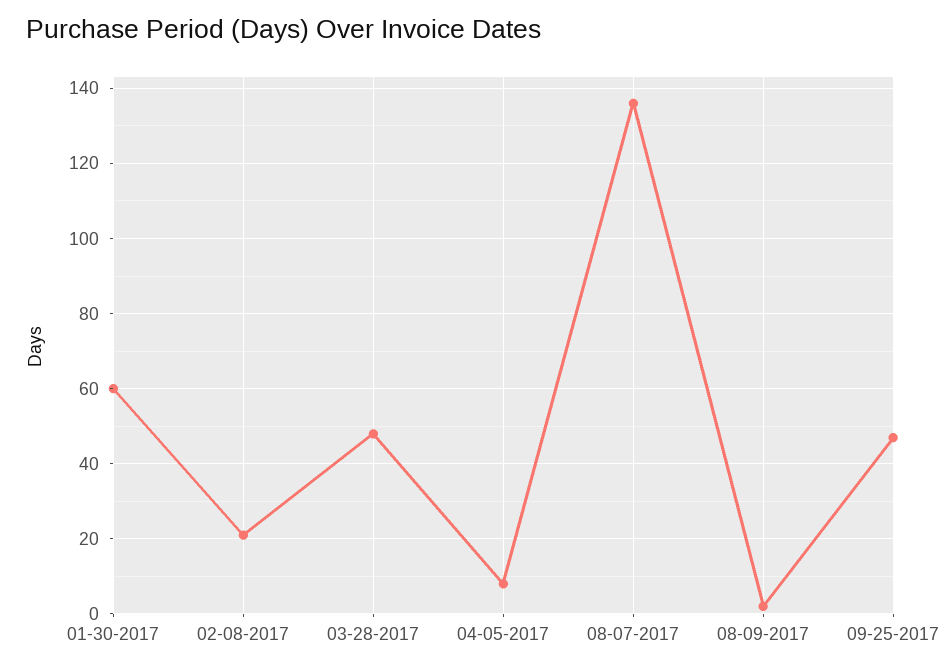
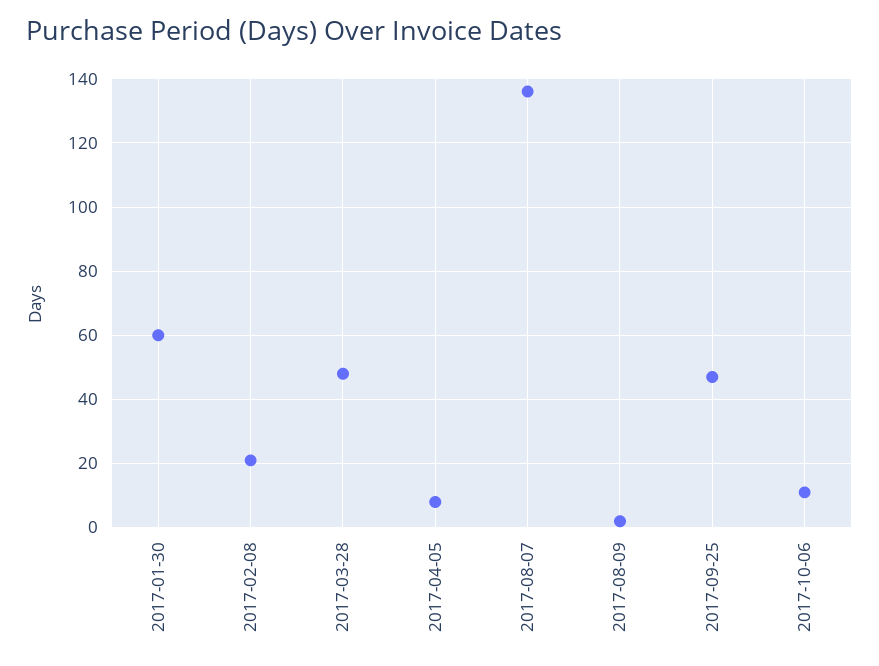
2017-10-06: none -> 10

